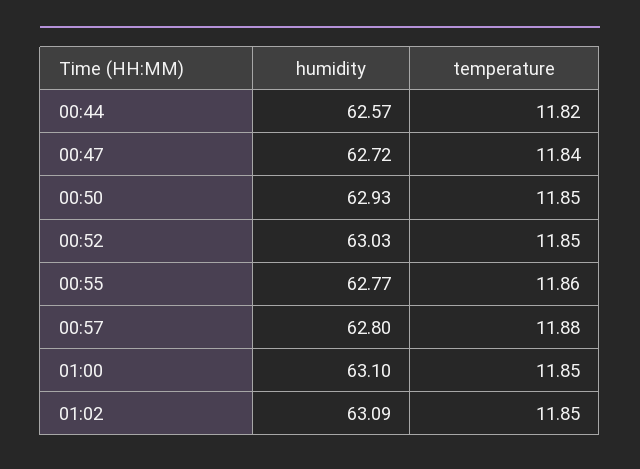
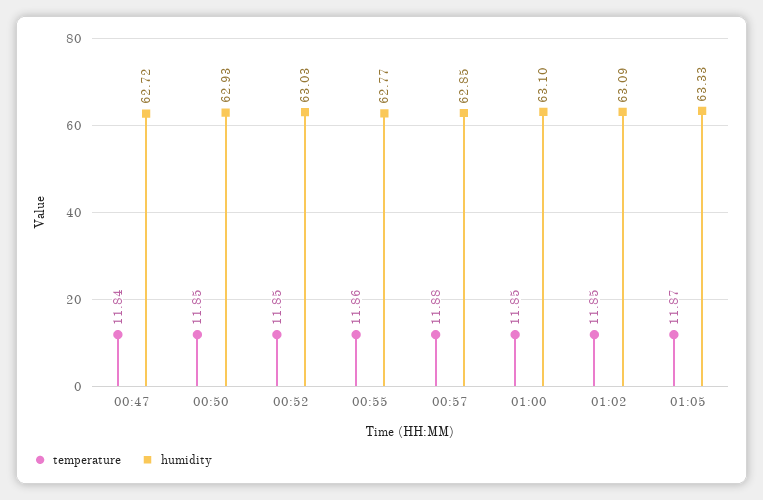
humidity, 00:44: 62.57 -> none
temperature, 00:44: 11.82 -> none
humidity, 00:57: 62.8 -> 62.85
temperature, 01:05: none -> 11.87
humidity, 01:05: none -> 63.33

